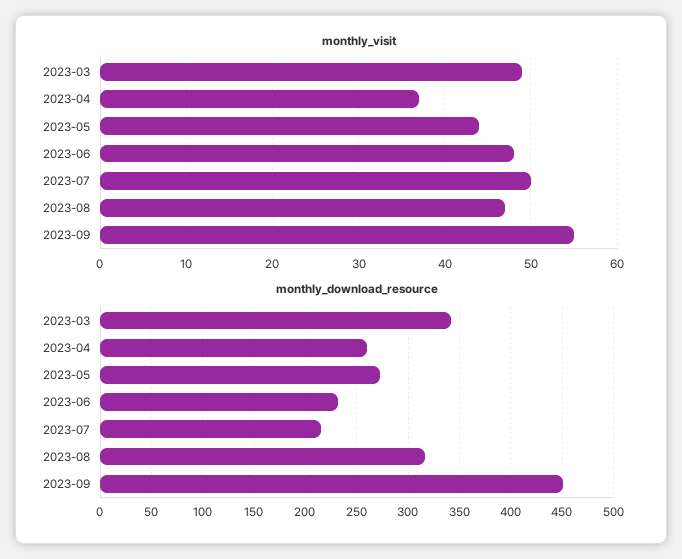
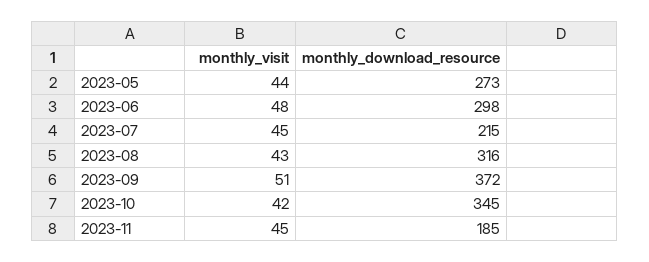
monthly_visit, 2023-03: 49 -> none
monthly_visit, 2023-04: 37 -> none
monthly_visit, 2023-07: 50 -> 45
monthly_visit, 2023-08: 47 -> 43
monthly_visit, 2023-09: 55 -> 51
monthly_download_resource, 2023-03: 340 -> none
monthly_download_resource, 2023-04: 260 -> none
monthly_download_resource, 2023-06: 230 -> 298
monthly_download_resource, 2023-09: 450 -> 372
monthly_visit, 2023-10: none -> 42
monthly_download_resource, 2023-10: none -> 345
monthly_visit, 2023-11: none -> 45
monthly_download_resource, 2023-11: none -> 185

